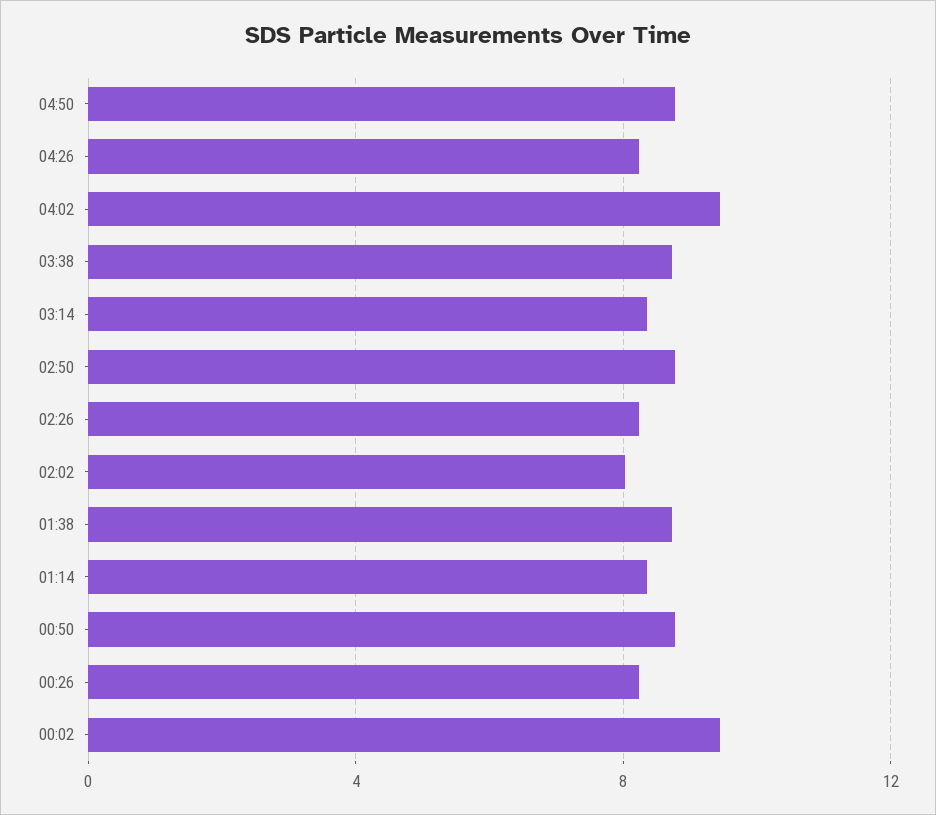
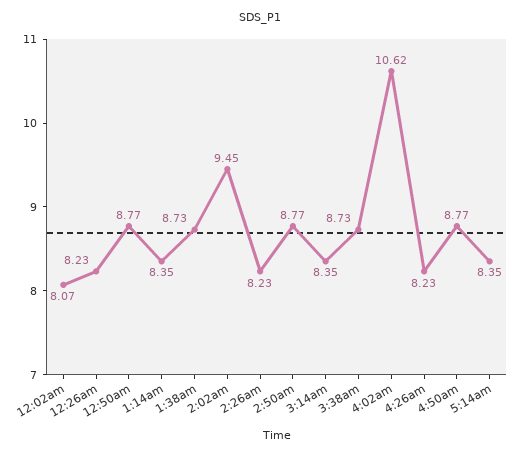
04:02: 9.5 -> 10.62
02:02: 8 -> 9.45
00:02: 9.5 -> 8.07
5:14am: none -> 8.35

